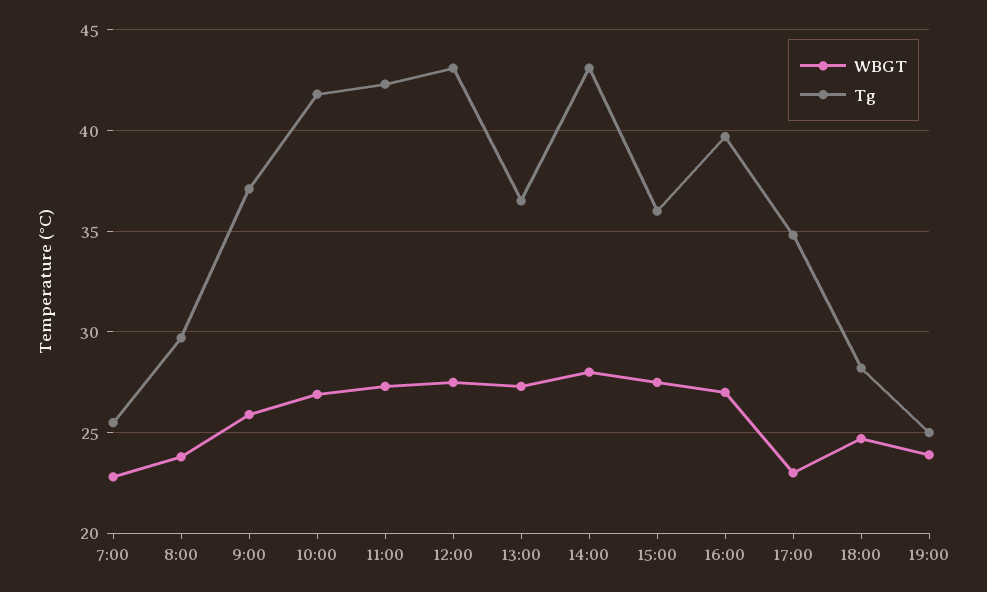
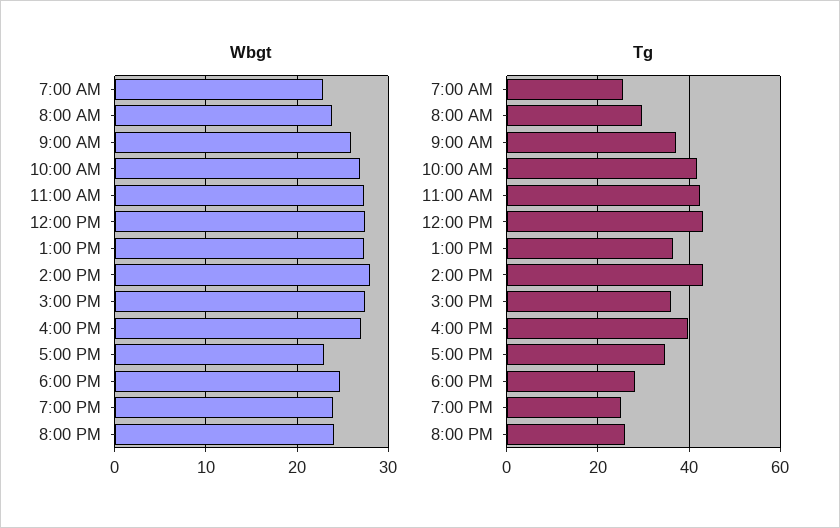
WBGT, 8:00 PM: none -> 24
Tg, 8:00 PM: none -> 26

